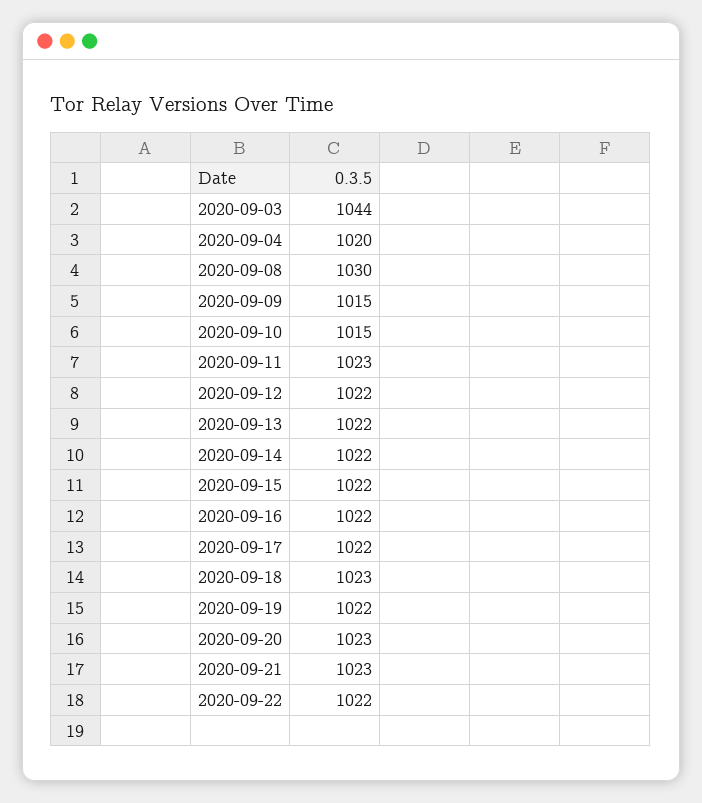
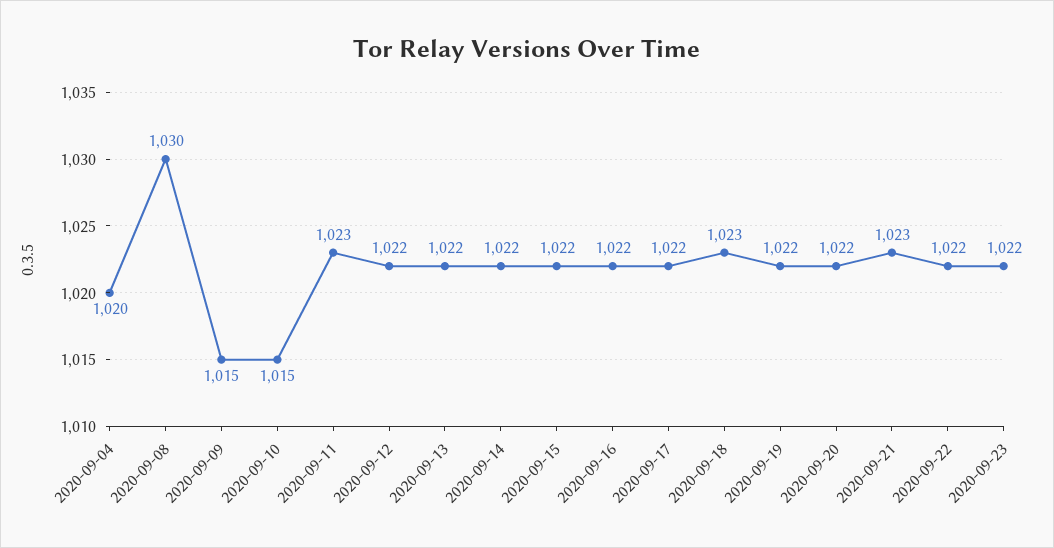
2020-09-03: 1044 -> none
2020-09-20: 1023 -> 1022
2020-09-23: none -> 1022

